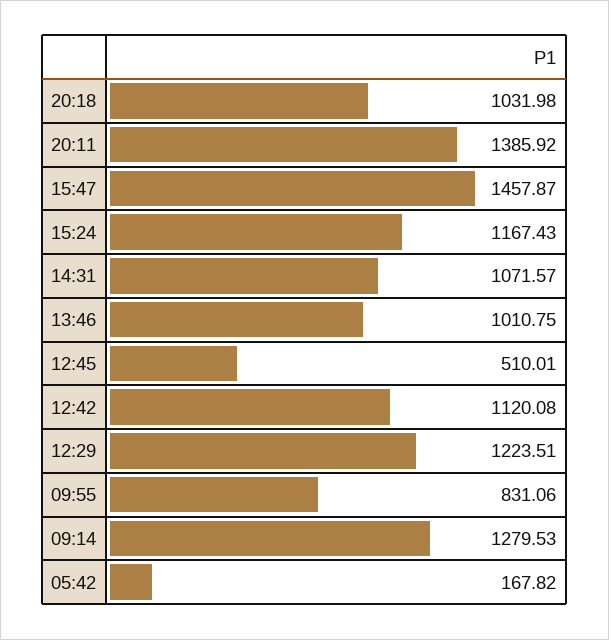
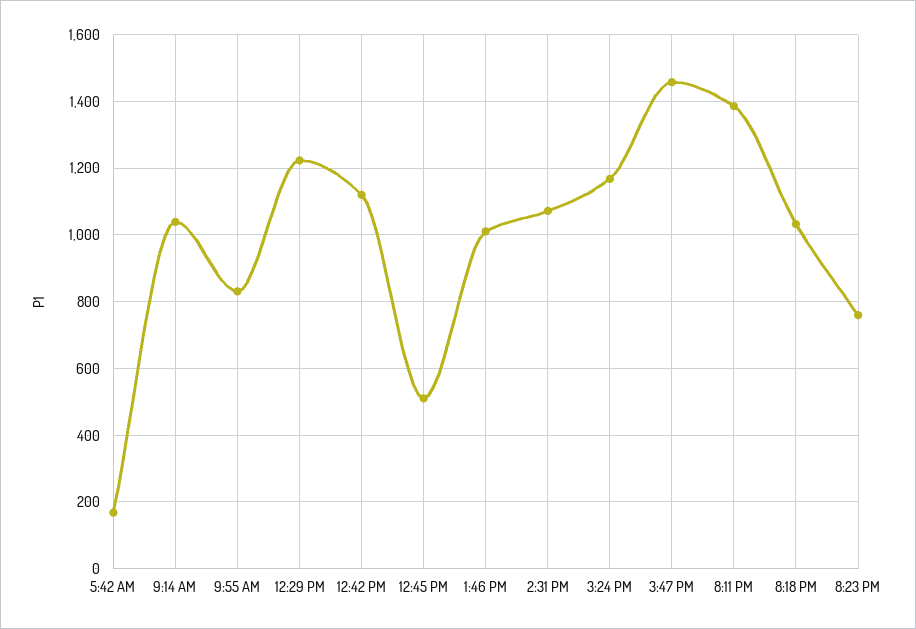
09:14: 1279.53 -> 1040
8:23 PM: none -> 760

